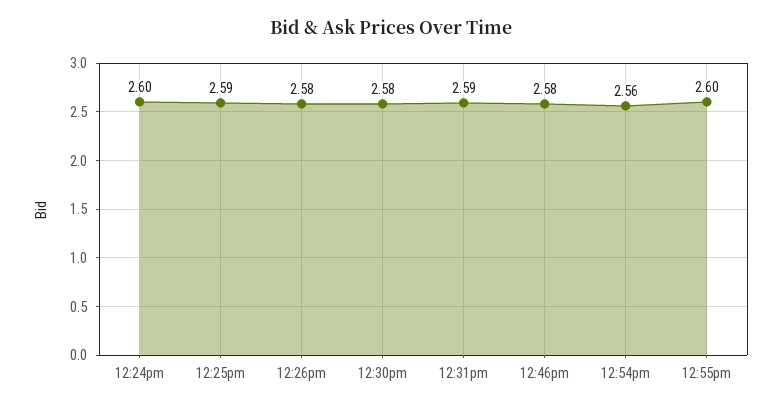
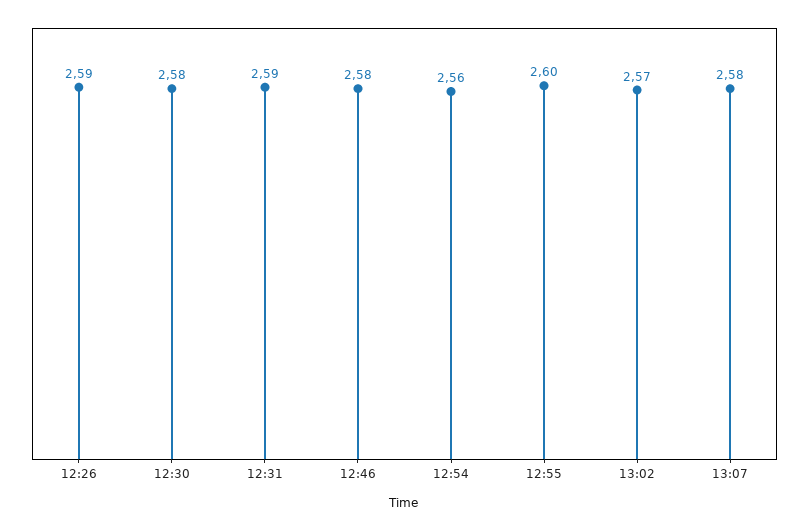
12:24pm: 2.6 -> none
12:25pm: 2.59 -> none
12:26pm: 2.58 -> 2.59
13:02: none -> 2.57
13:07: none -> 2.58

